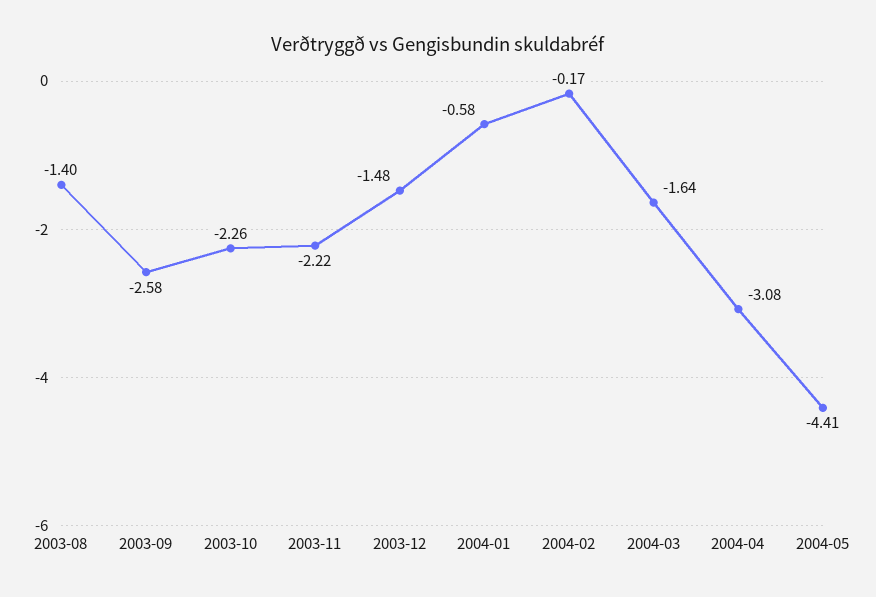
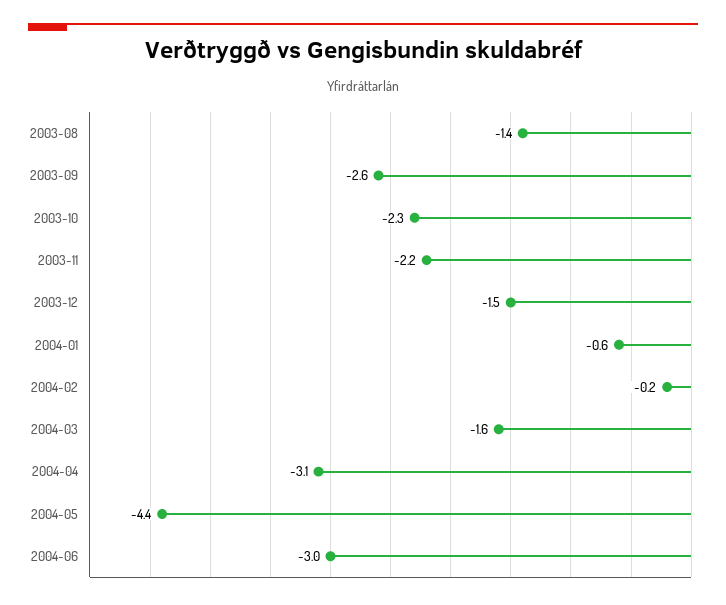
2004-06: none -> -3

